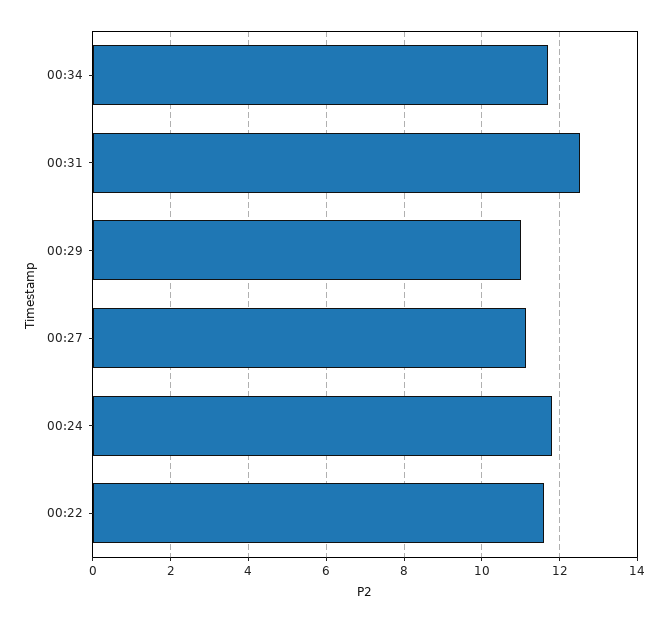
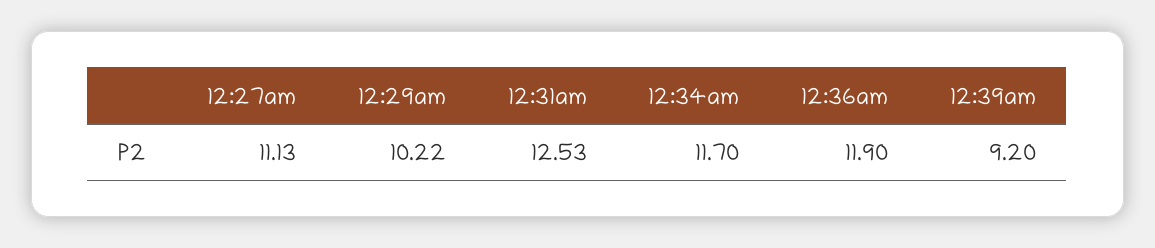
00:29: 11 -> 10.22
00:24: 11.8 -> none
00:22: 11.6 -> none
12:36am: none -> 11.9
12:39am: none -> 9.2

